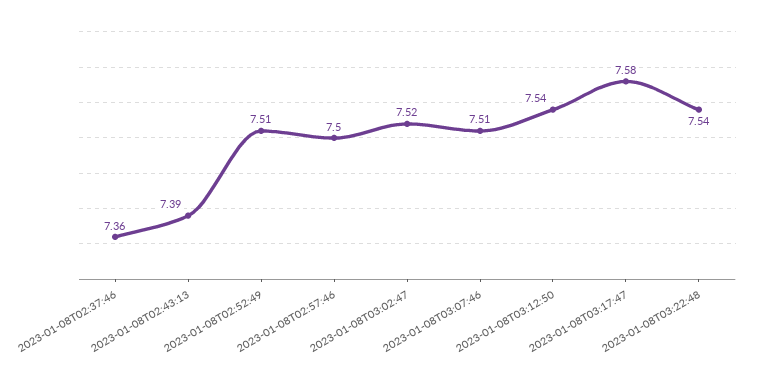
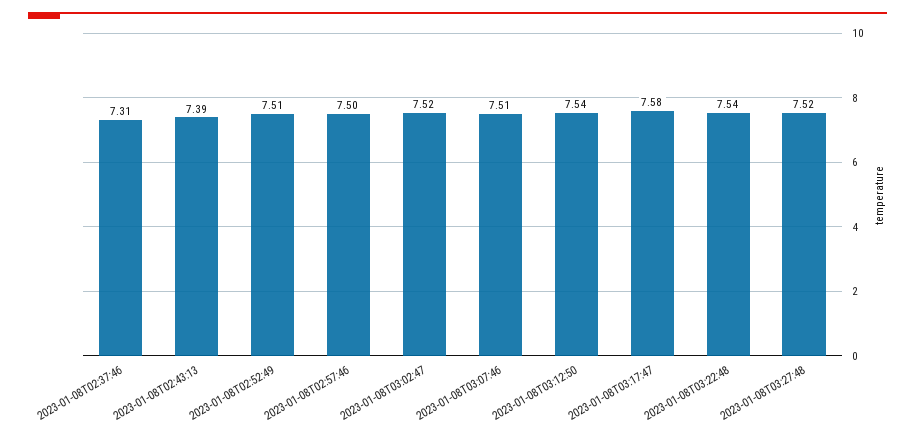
2023-01-08T02:37:46: 7.36 -> 7.31
2023-01-08T03:27:48: none -> 7.52

